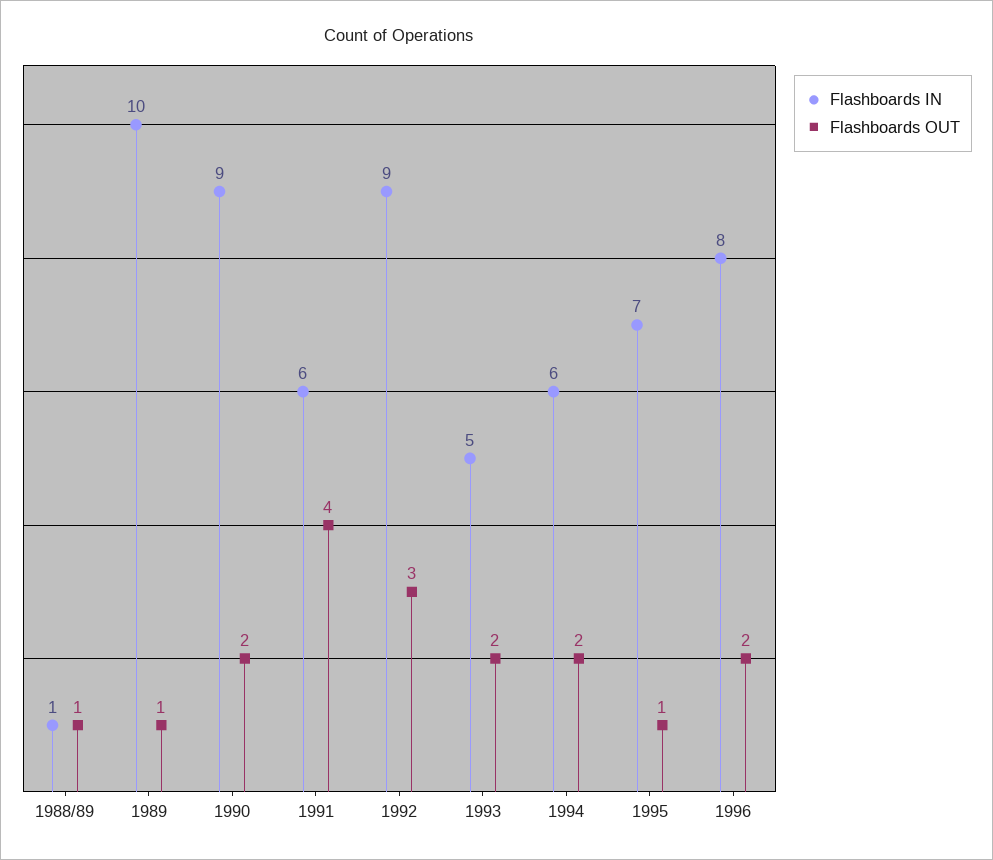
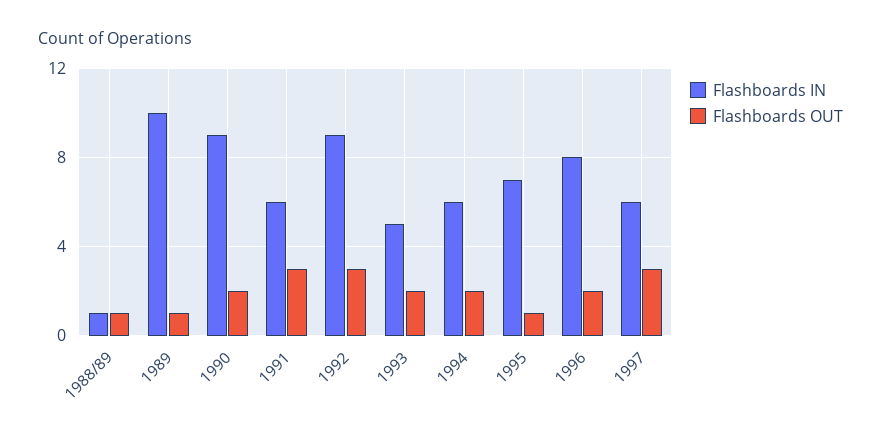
Flashboards OUT, 1991: 4 -> 3
Flashboards IN, 1997: none -> 6
Flashboards OUT, 1997: none -> 3

